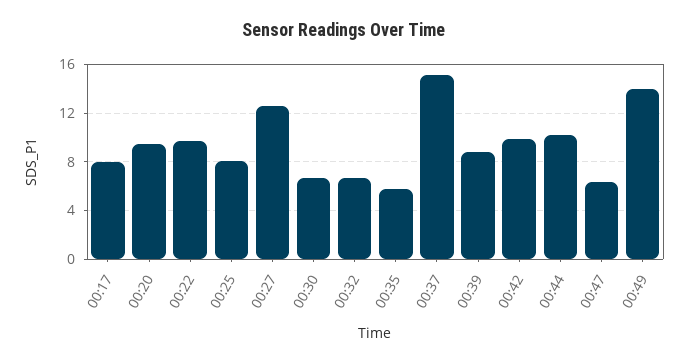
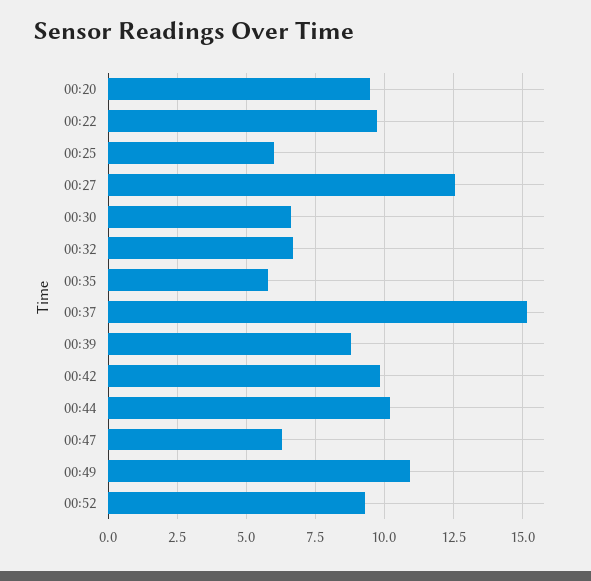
00:17: 8 -> none
00:25: 8 -> 6
00:49: 14 -> 11
00:52: none -> 9.25

